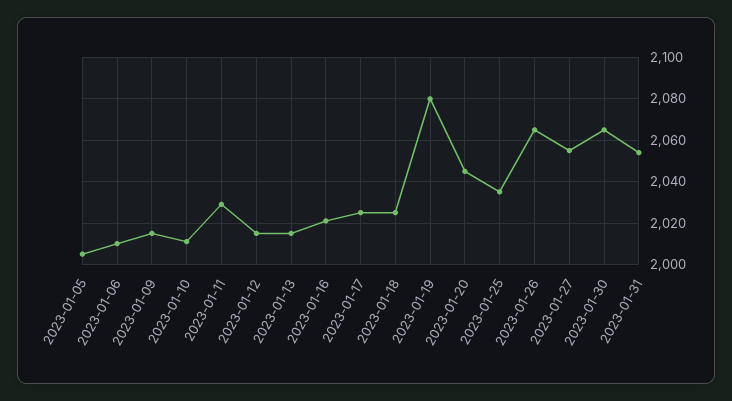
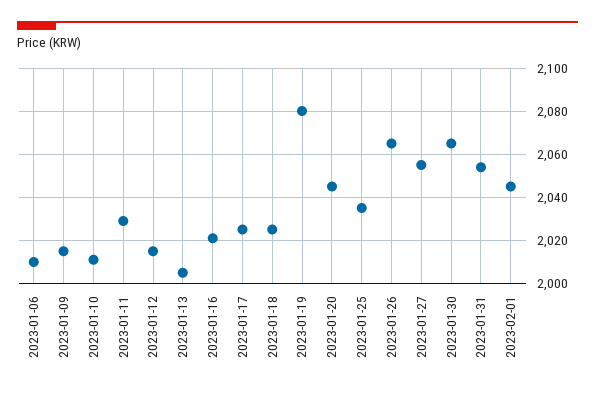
2023-01-05: 2005 -> none
2023-01-13: 2015 -> 2005
2023-02-01: none -> 2045

